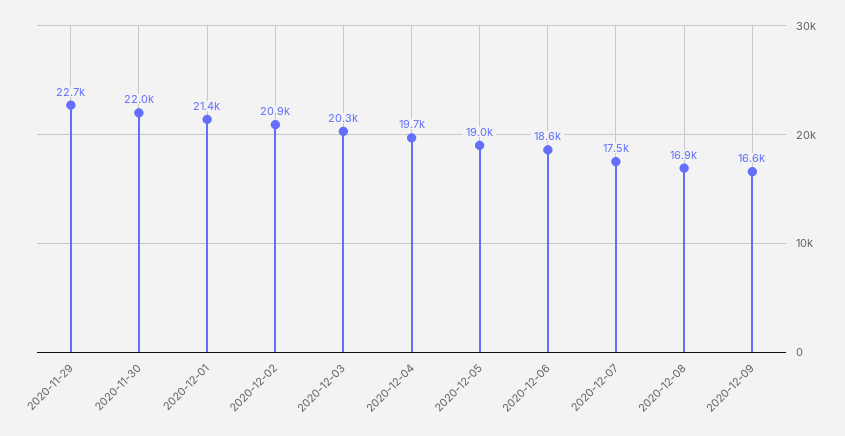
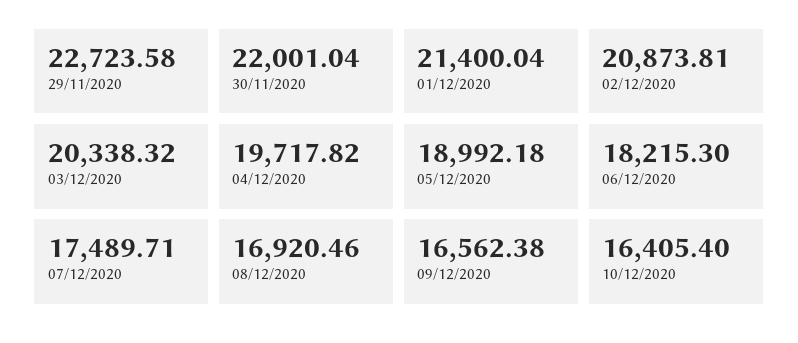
2020-12-06: 18600 -> 18215.3
10/12/2020: none -> 16405.4

